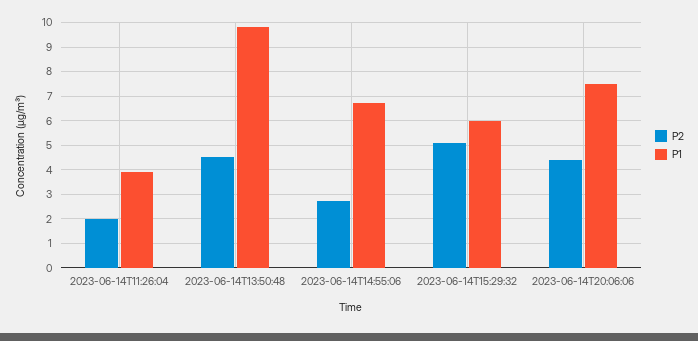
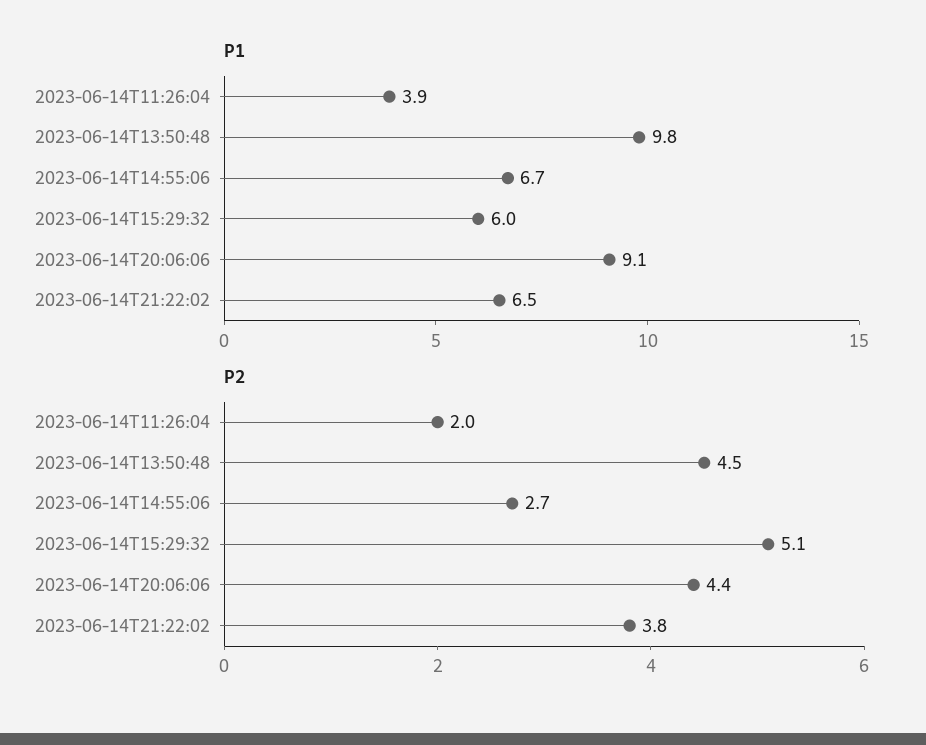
P1, 2023-06-14T20:06:06: 7.5 -> 9.1
P1, 2023-06-14T21:22:02: none -> 6.5
P2, 2023-06-14T21:22:02: none -> 3.8

